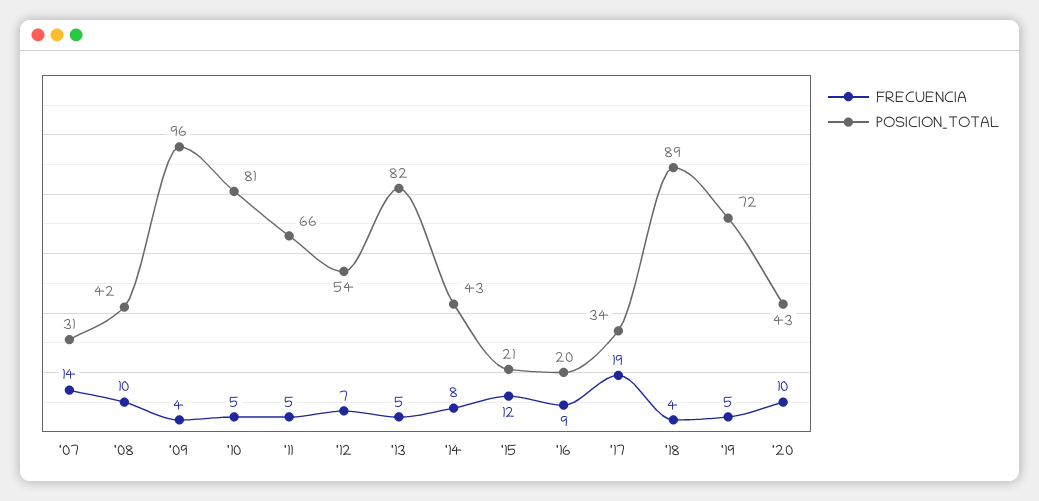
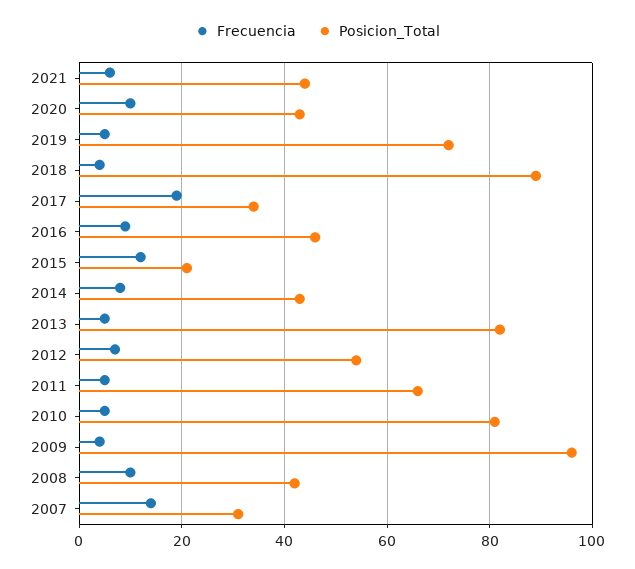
POSICION_TOTAL, '16: 20 -> 45
FRECUENCIA, 2021: none -> 5
POSICION_TOTAL, 2021: none -> 45

